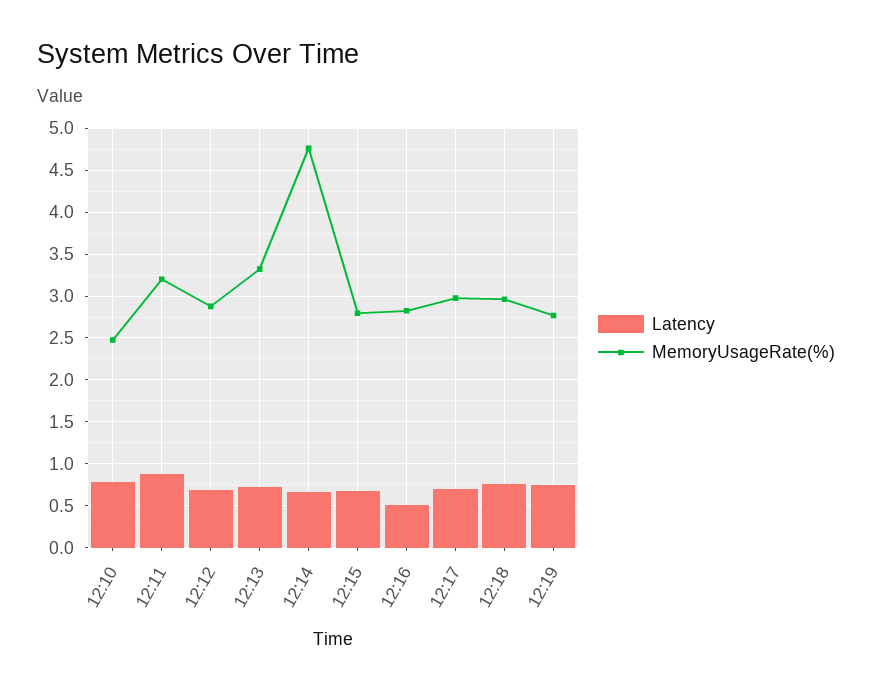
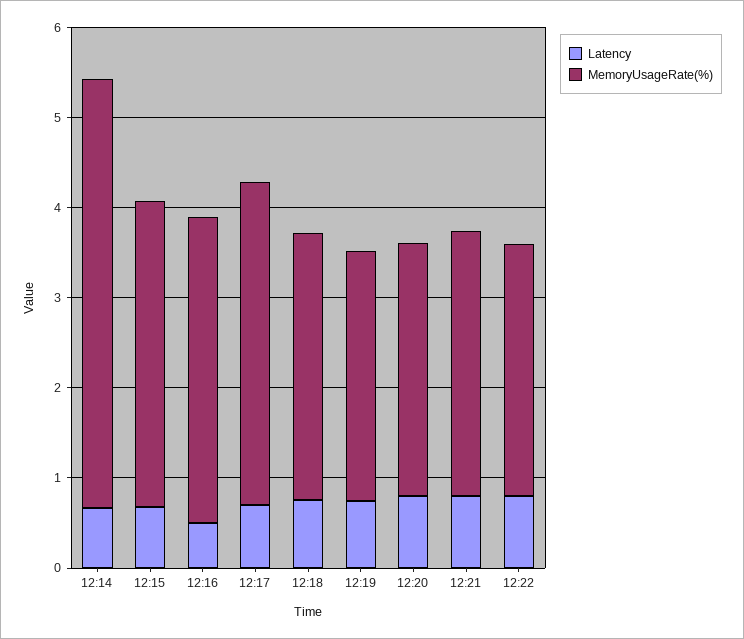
Latency, 12:10: 0.8 -> none
MemoryUsageRate(%), 12:10: 2.5 -> none
Latency, 12:11: 0.9 -> none
MemoryUsageRate(%), 12:11: 3.2 -> none
Latency, 12:12: 0.7 -> none
MemoryUsageRate(%), 12:12: 2.9 -> none
Latency, 12:13: 0.7 -> none
MemoryUsageRate(%), 12:13: 3.3 -> none
MemoryUsageRate(%), 12:15: 2.8 -> 3.4
MemoryUsageRate(%), 12:16: 2.8 -> 3.4
MemoryUsageRate(%), 12:17: 3 -> 3.6
Latency, 12:20: none -> 0.8
MemoryUsageRate(%), 12:20: none -> 2.8
Latency, 12:21: none -> 0.8
MemoryUsageRate(%), 12:21: none -> 3
Latency, 12:22: none -> 0.8
MemoryUsageRate(%), 12:22: none -> 2.8

